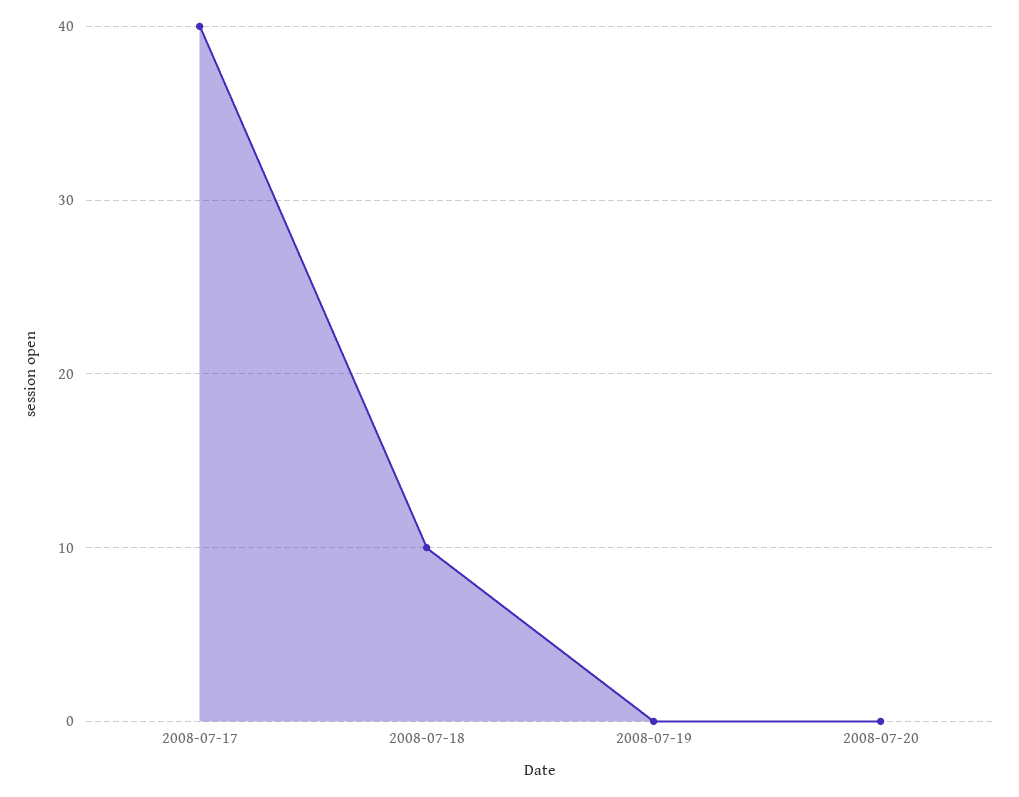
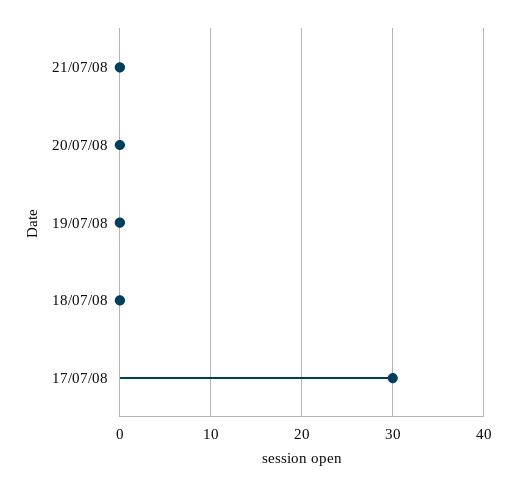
2008-07-17: 40 -> 30
2008-07-18: 10 -> 0
21/07/08: none -> 0

